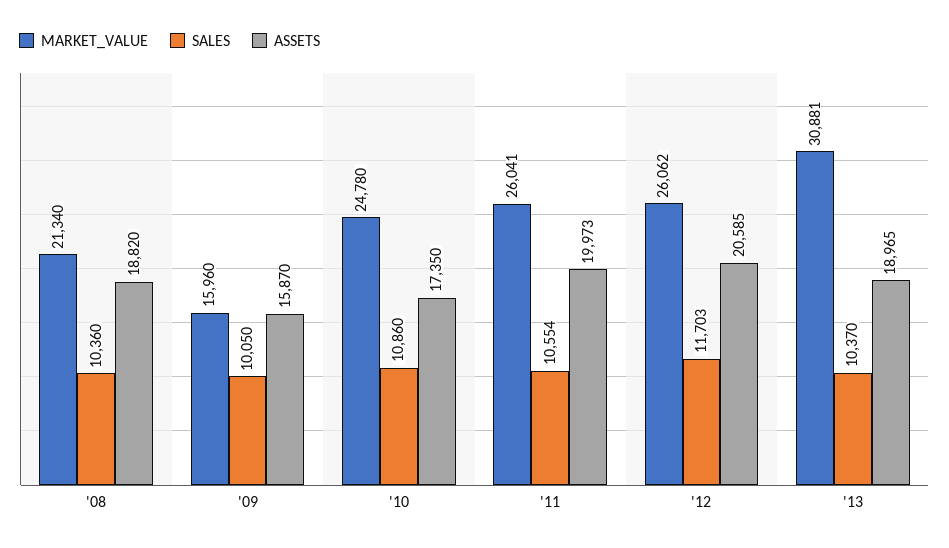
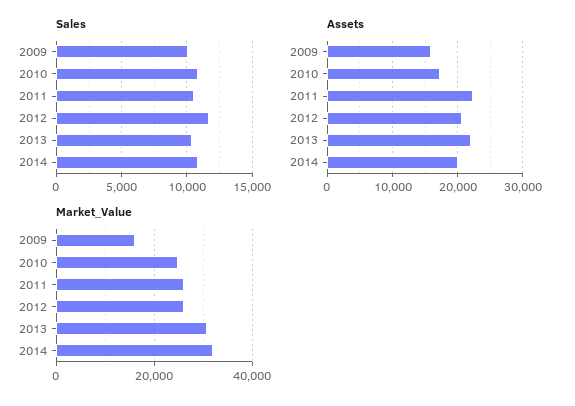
MARKET_VALUE, '08: 21340 -> none
SALES, '08: 10360 -> none
ASSETS, '08: 18820 -> none
ASSETS, '11: 19973 -> 22000
ASSETS, '13: 18965 -> 22000
SALES, 2014: none -> 11000
ASSETS, 2014: none -> 20000
MARKET_VALUE, 2014: none -> 32000

